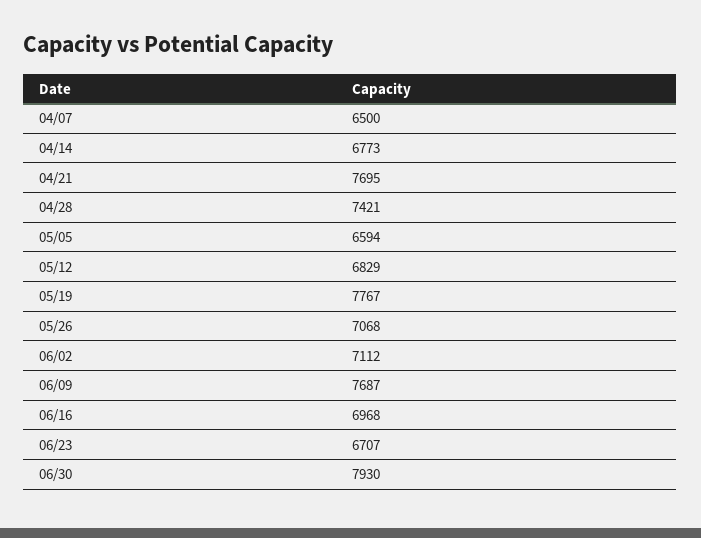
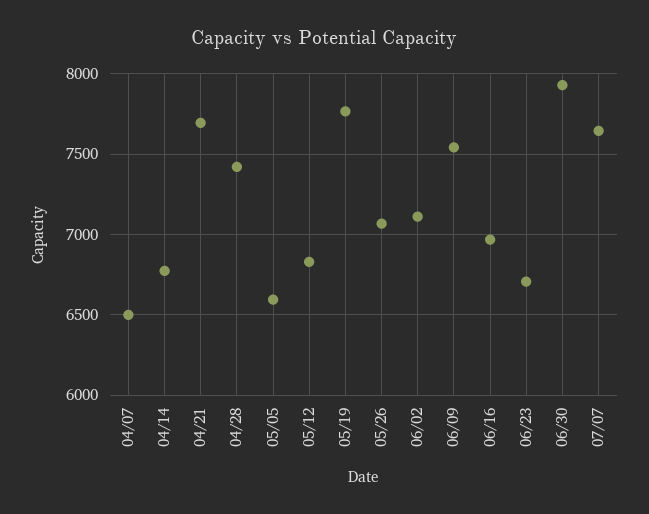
06/09: 7687 -> 7550
07/07: none -> 7650

